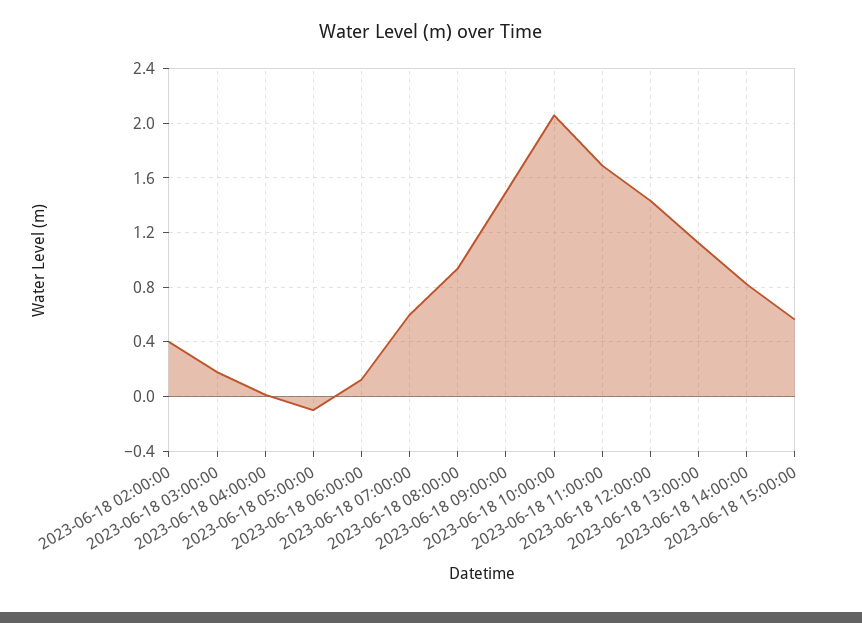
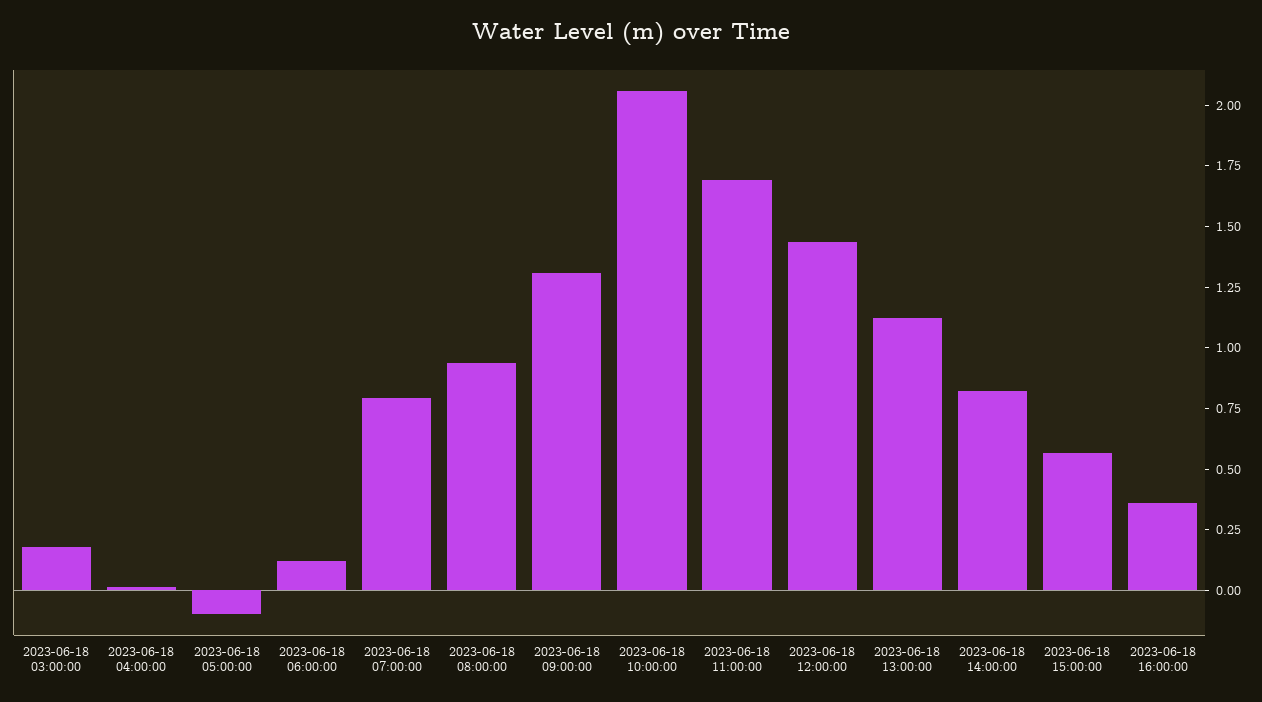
2023-06-18 02:00:00: 0.4 -> none
2023-06-18 07:00:00: 0.6 -> 0.8
2023-06-18 09:00:00: 1.5 -> 1.3
2023-06-18 16:00:00: none -> 0.35

